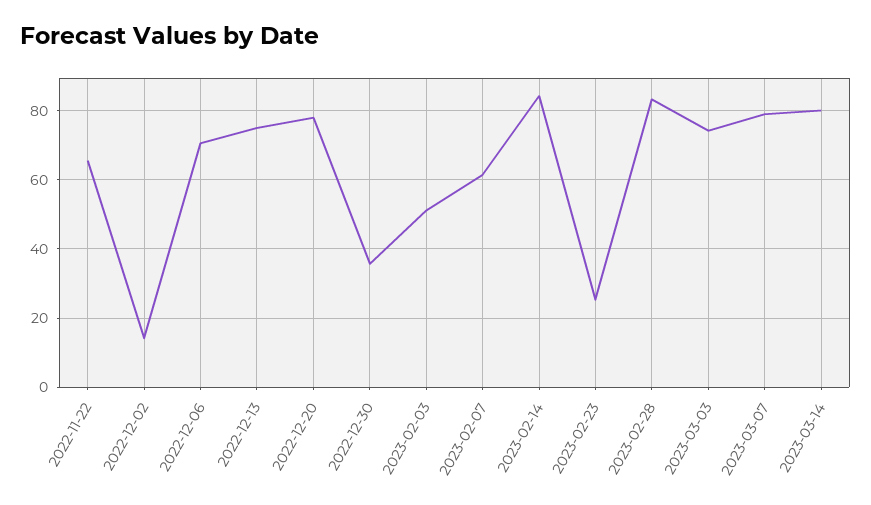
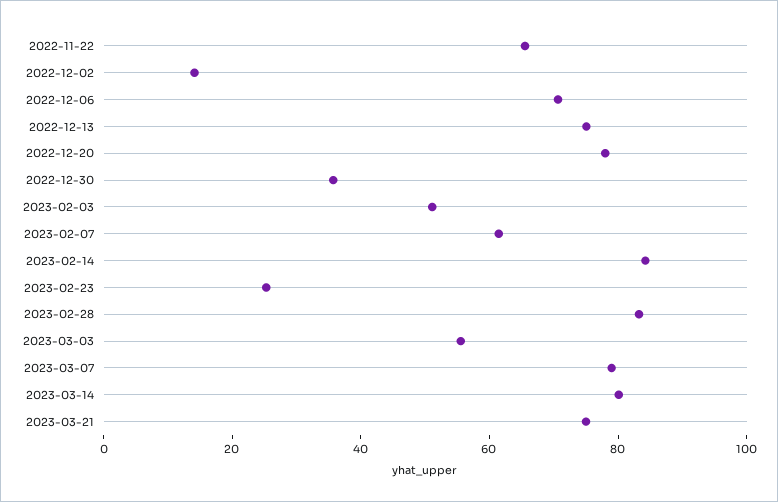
2023-03-03: 74 -> 55
2023-03-21: none -> 75

